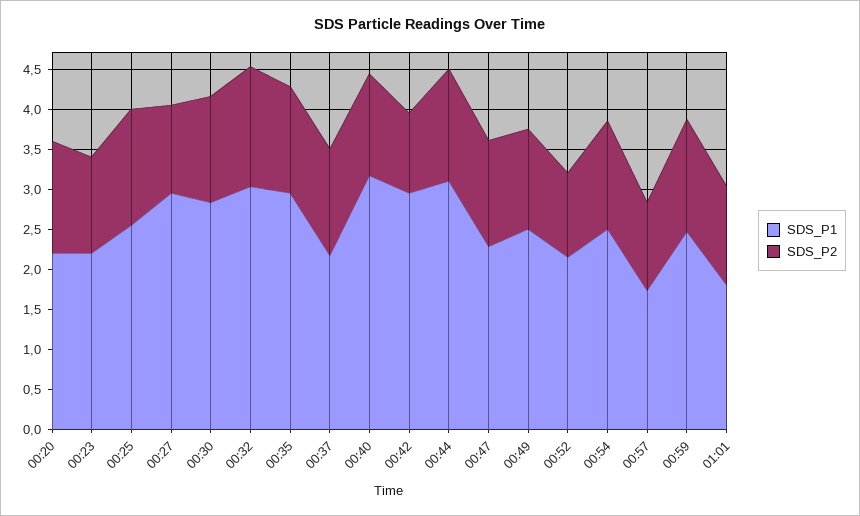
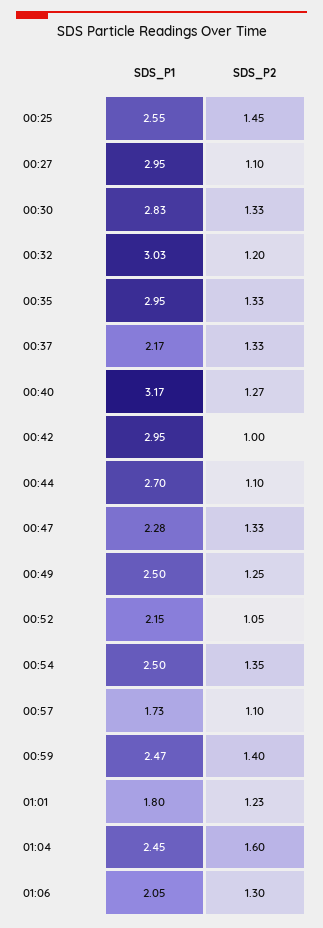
SDS_P1, 00:20: 2.2 -> none
SDS_P2, 00:20: 1.4 -> none
SDS_P1, 00:23: 2.2 -> none
SDS_P2, 00:23: 1.2 -> none
SDS_P2, 00:32: 1.5 -> 1.2
SDS_P1, 00:44: 3.1 -> 2.7
SDS_P2, 00:44: 1.4 -> 1.1
SDS_P1, 01:04: none -> 2.45
SDS_P2, 01:04: none -> 1.6
SDS_P1, 01:06: none -> 2.05
SDS_P2, 01:06: none -> 1.3

